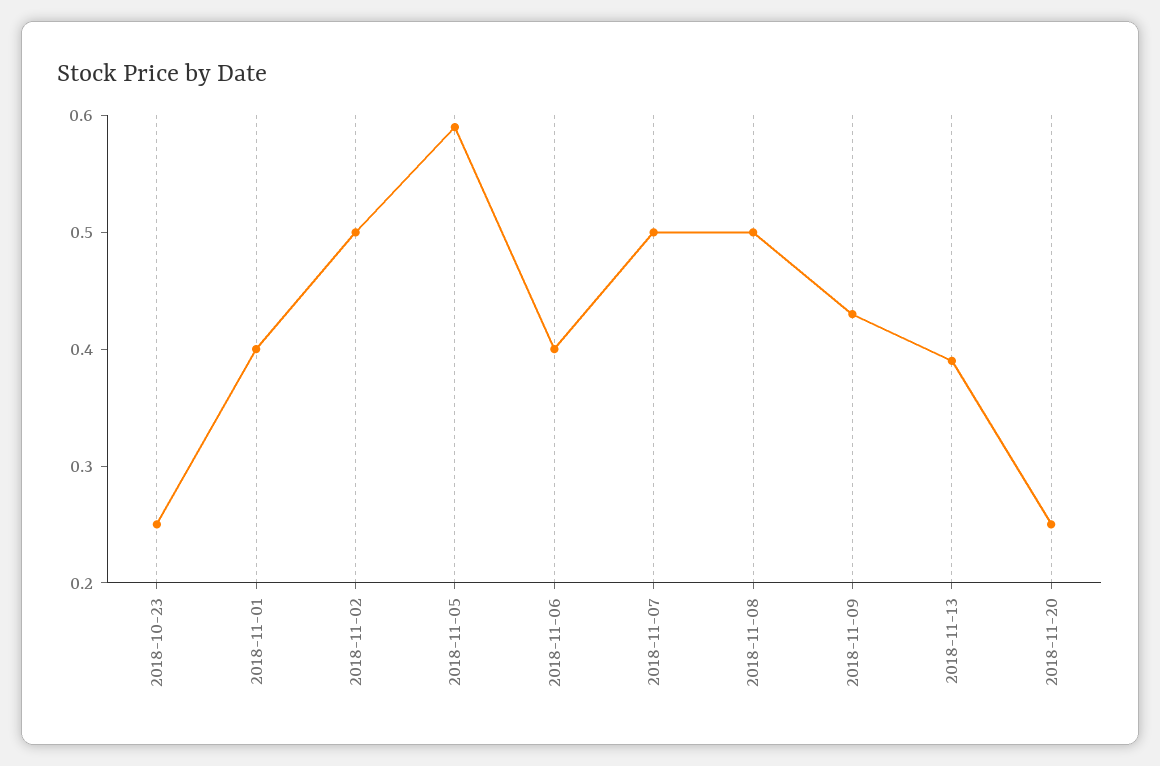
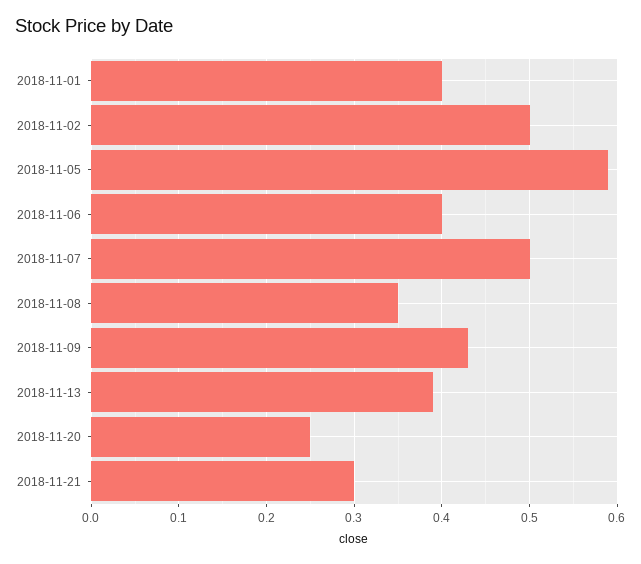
2018-10-23: 0.25 -> none
2018-11-08: 0.5 -> 0.35
2018-11-21: none -> 0.3

